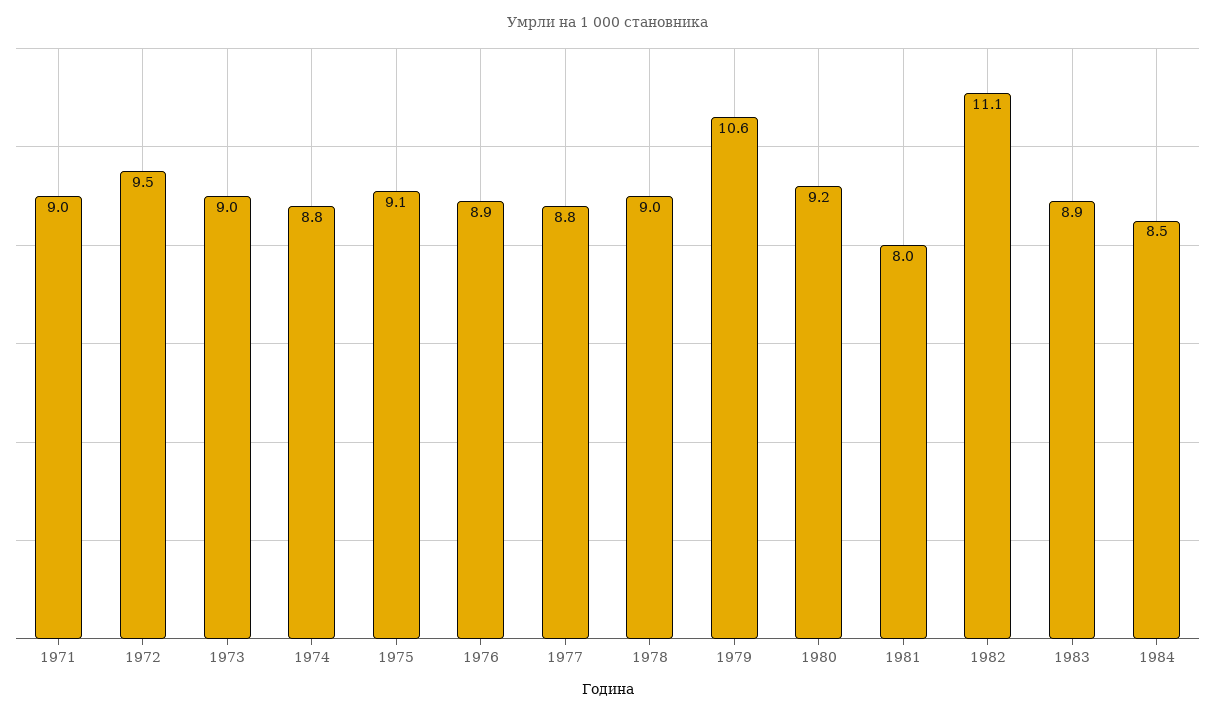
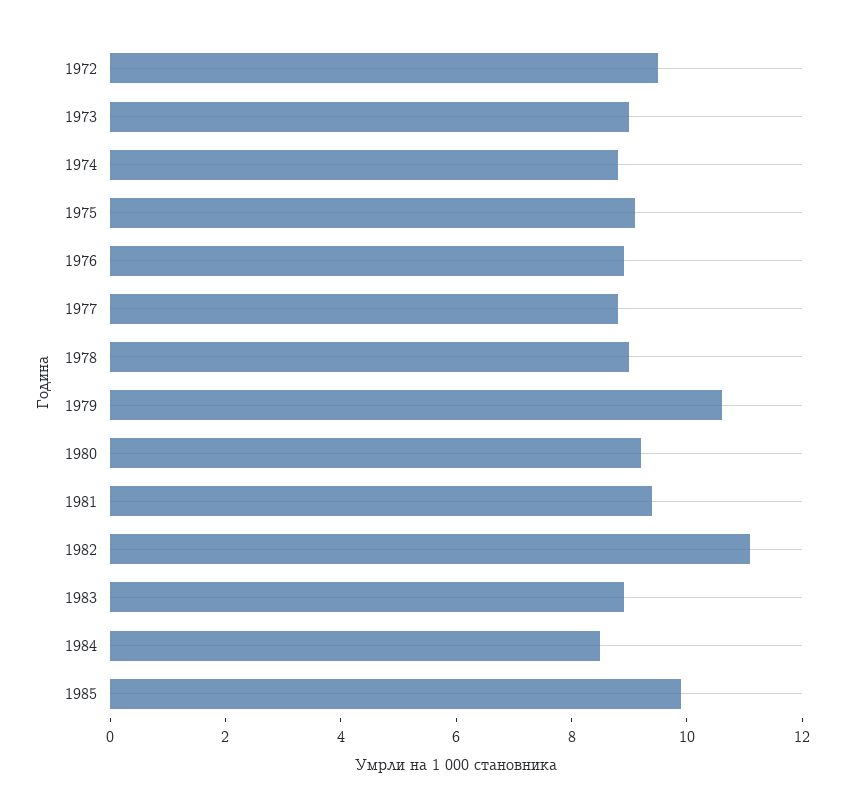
1971: 9 -> none
1981: 8 -> 9.5
1985: none -> 10

